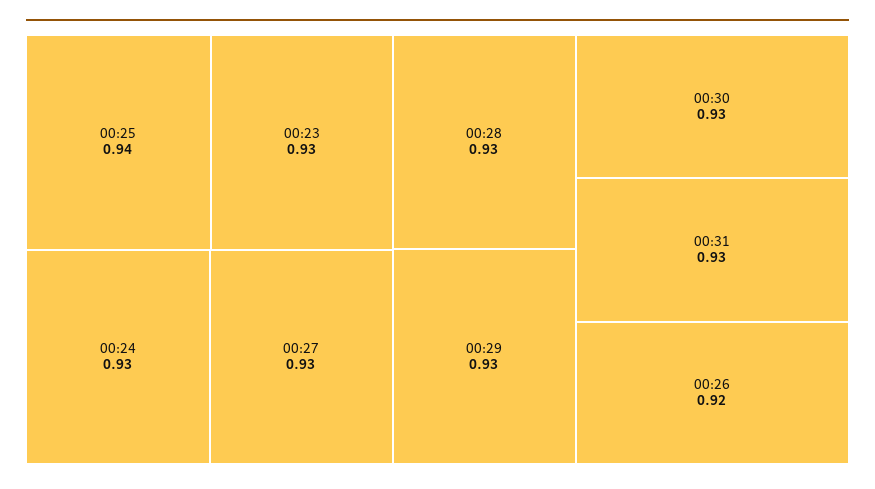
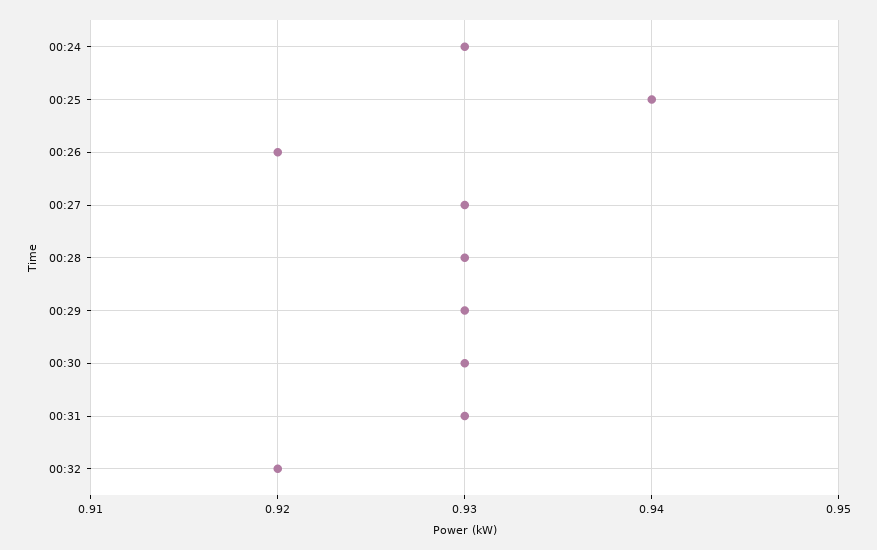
00:23: 0.93 -> none
00:32: none -> 0.92

